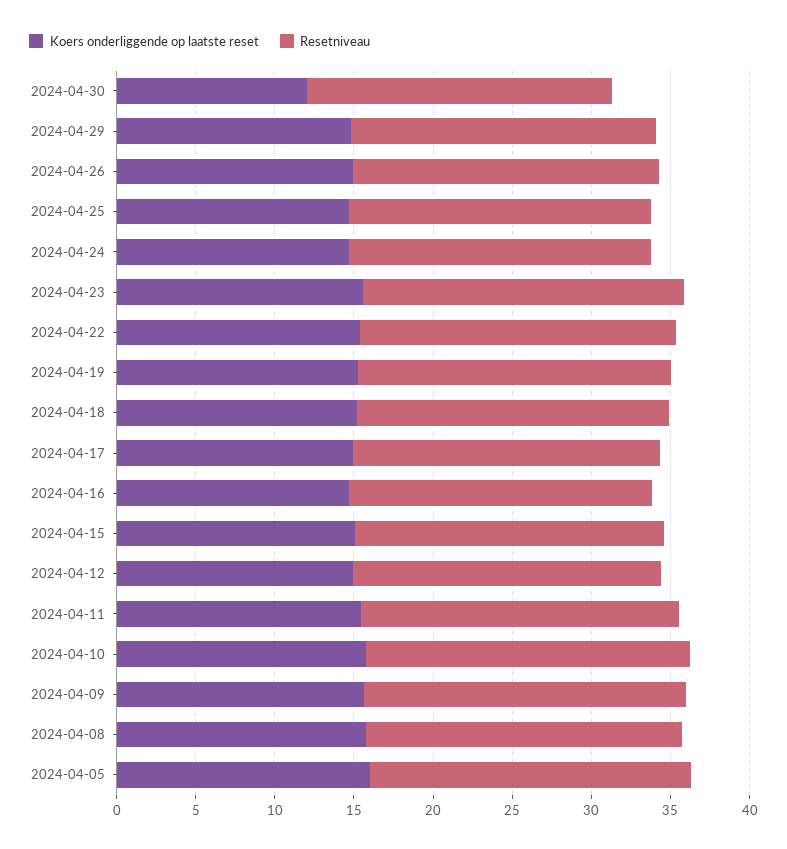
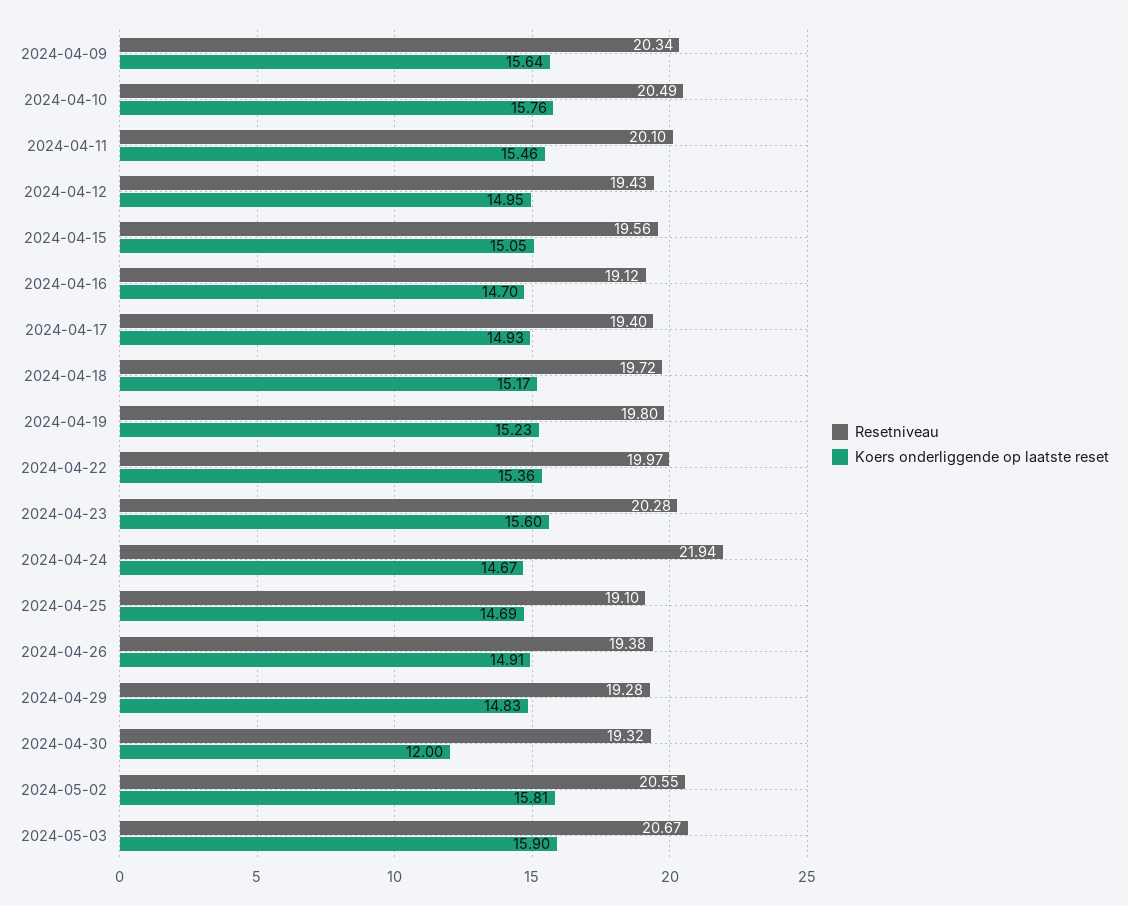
Resetniveau, 2024-04-24: 19 -> 21.94
Koers onderliggende op laatste reset, 2024-04-08: 16 -> none
Resetniveau, 2024-04-08: 20 -> none
Koers onderliggende op laatste reset, 2024-04-05: 16 -> none
Resetniveau, 2024-04-05: 20 -> none
Resetniveau, 2024-05-02: none -> 20.55
Koers onderliggende op laatste reset, 2024-05-02: none -> 15.81
Resetniveau, 2024-05-03: none -> 20.67
Koers onderliggende op laatste reset, 2024-05-03: none -> 15.9

